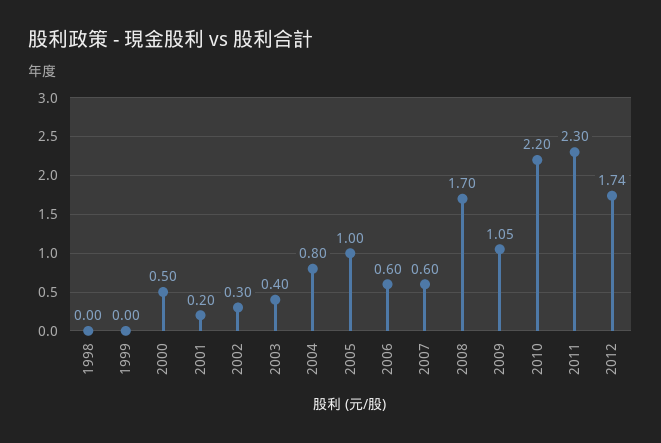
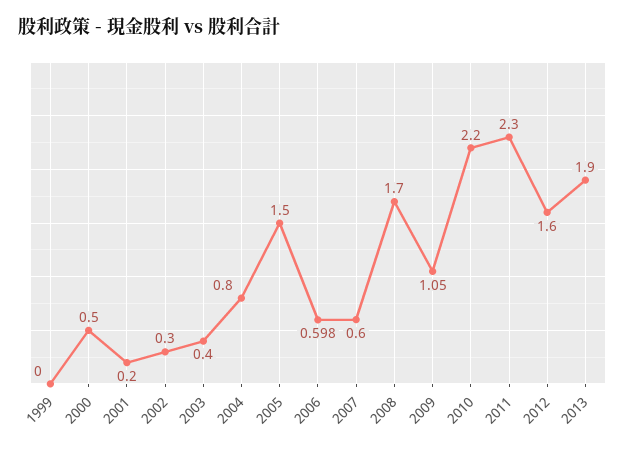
1998: 0 -> none
2005: 1 -> 1.5
2012: 1.74 -> 1.6
2013: none -> 1.9

